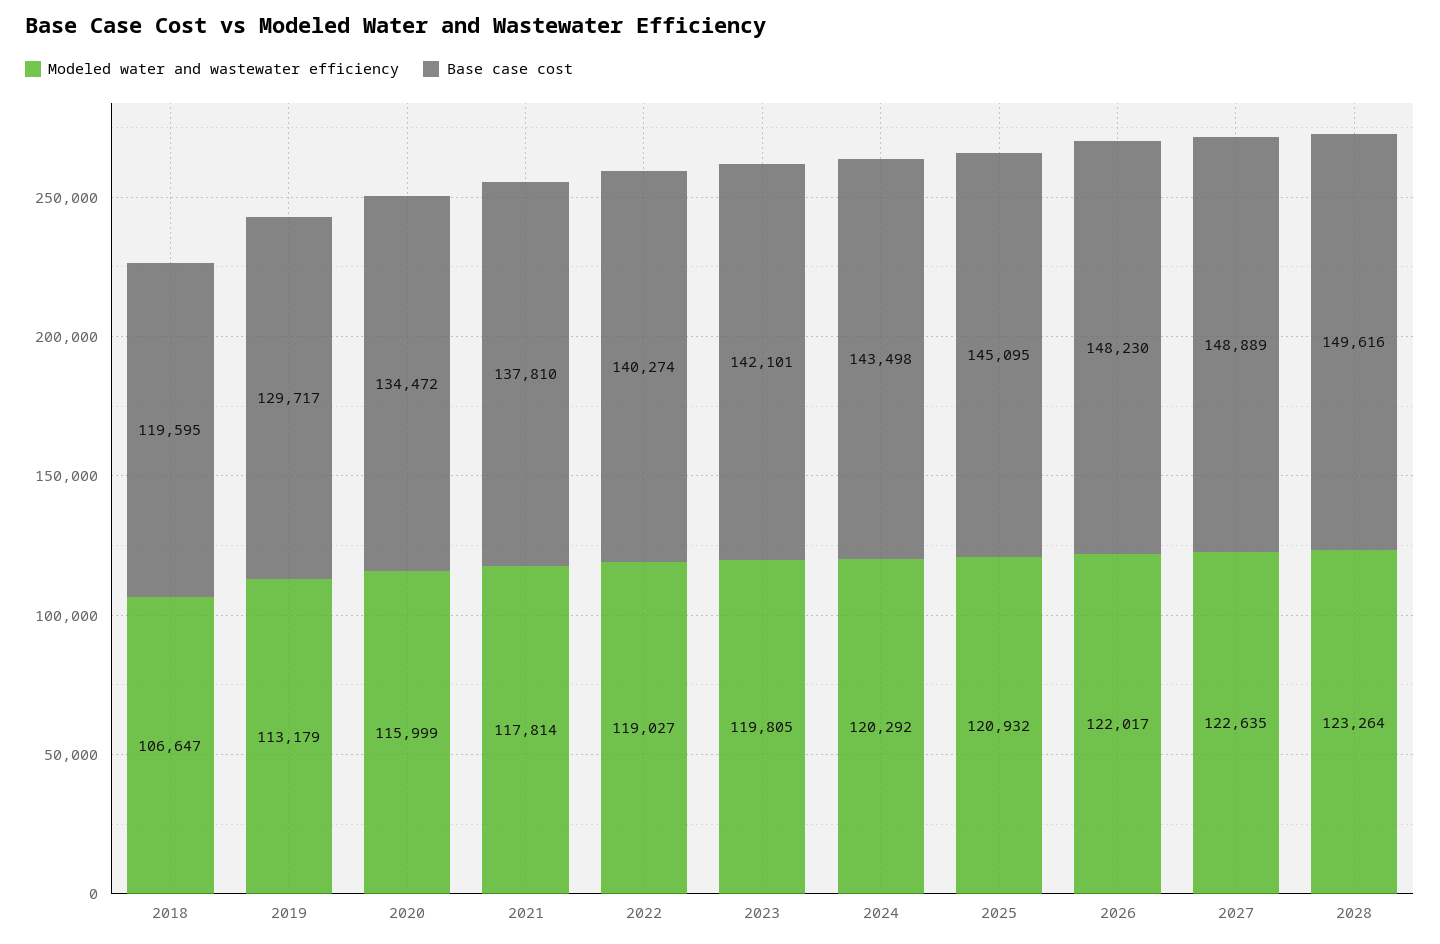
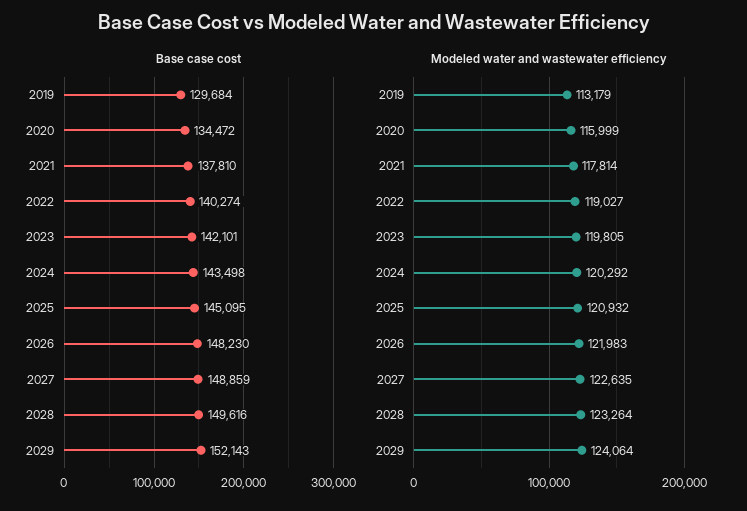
Modeled water and wastewater efficiency, 2018: 106647 -> none
Base case cost, 2018: 119595 -> none
Base case cost, 2019: 129717 -> 129684
Modeled water and wastewater efficiency, 2026: 122017 -> 121983
Base case cost, 2027: 148889 -> 148859
Base case cost, 2029: none -> 152143
Modeled water and wastewater efficiency, 2029: none -> 124064

